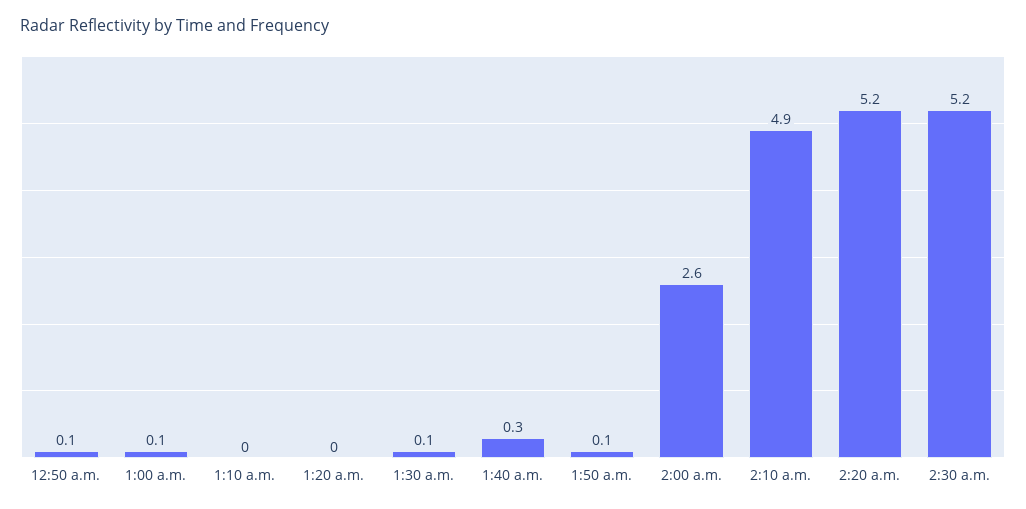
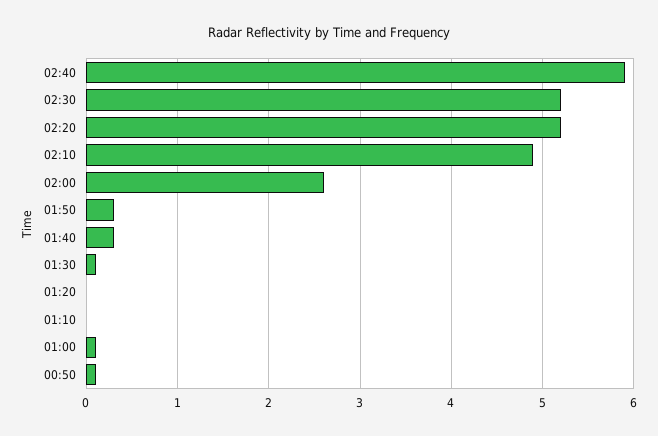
1:50 a.m.: 0.1 -> 0.3
02:40: none -> 5.9

